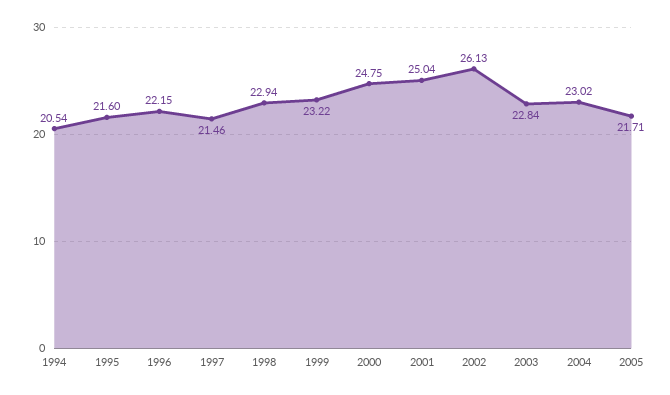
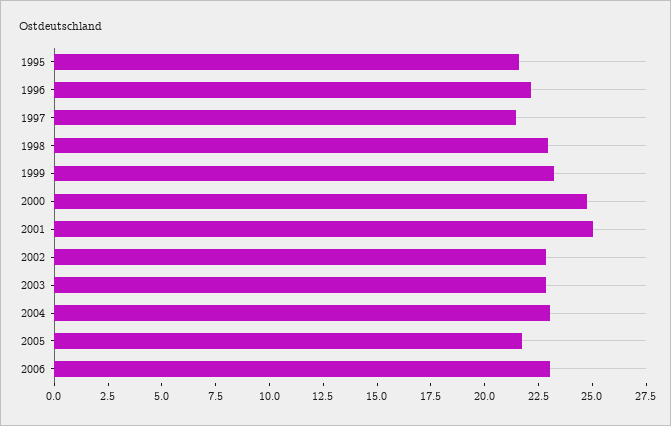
1994: 20.54 -> none
2002: 26.13 -> 23
2006: none -> 23

